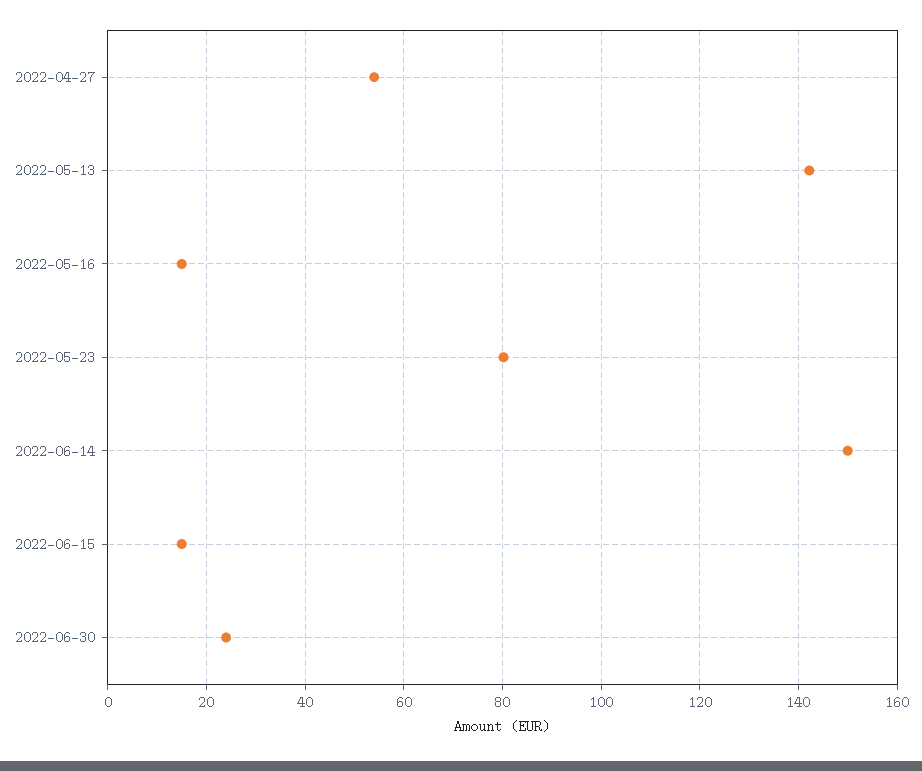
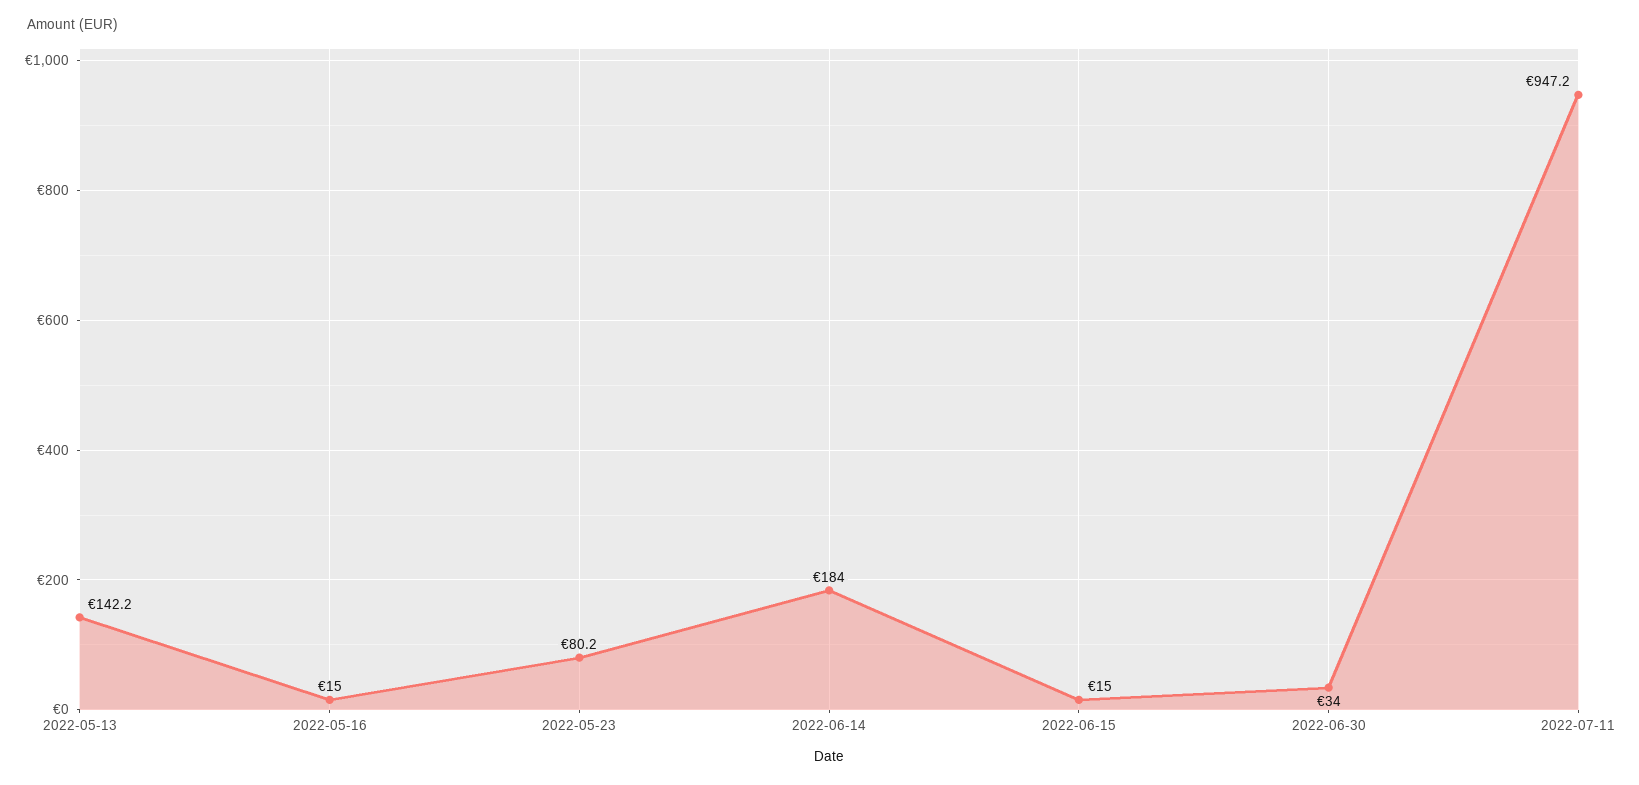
2022-04-27: 54 -> none
2022-06-14: 150 -> 184
2022-06-30: 24 -> 34
2022-07-11: none -> 947.2

